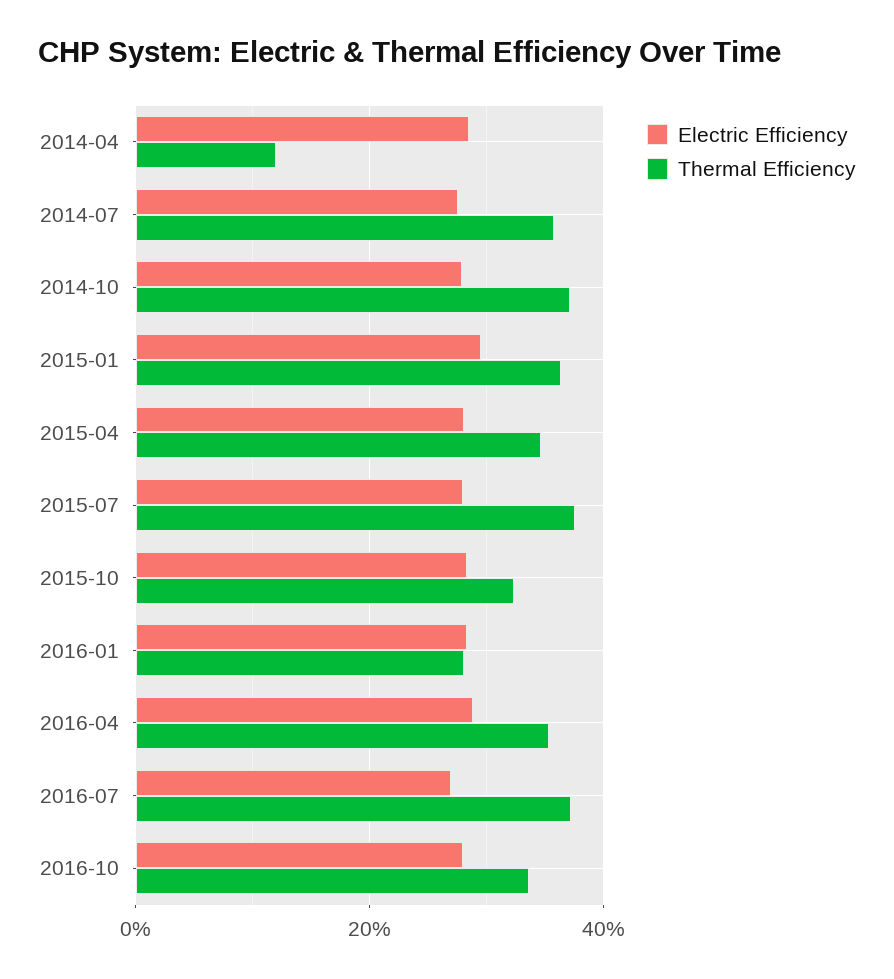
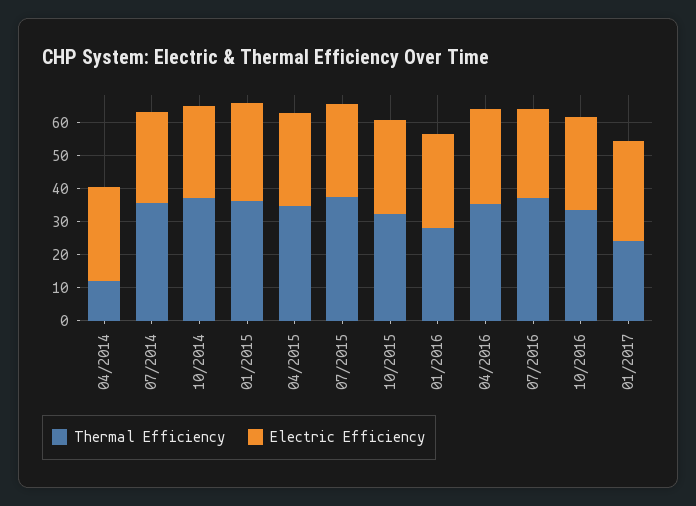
Thermal Efficiency, 01/2017: none -> 25
Electric Efficiency, 01/2017: none -> 30

